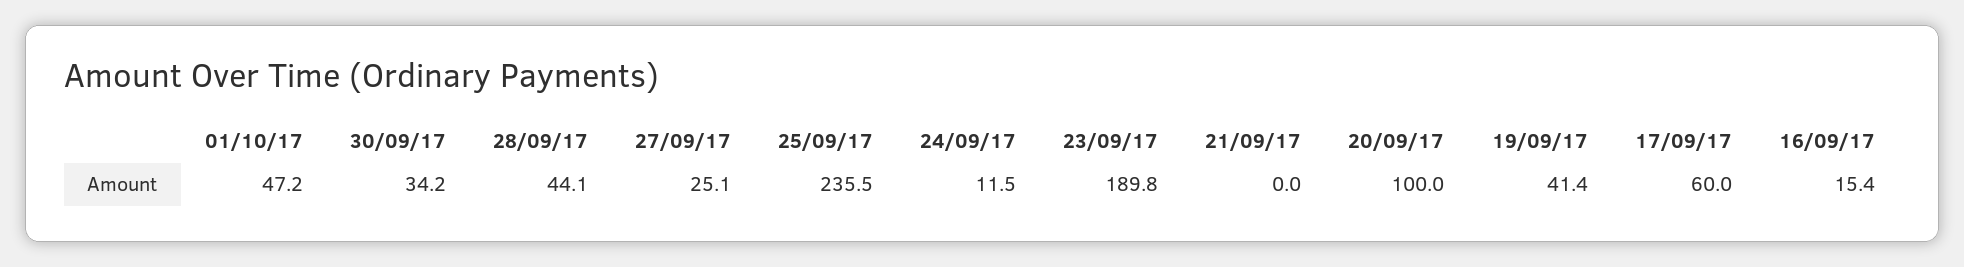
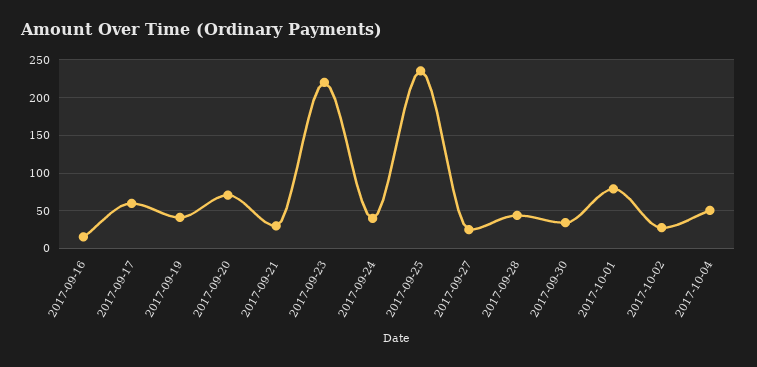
01/10/17: 47.2 -> 80
24/09/17: 11.5 -> 40
23/09/17: 189.8 -> 220
21/09/17: 0 -> 30
20/09/17: 100 -> 70
2017-10-02: none -> 30
2017-10-04: none -> 50

